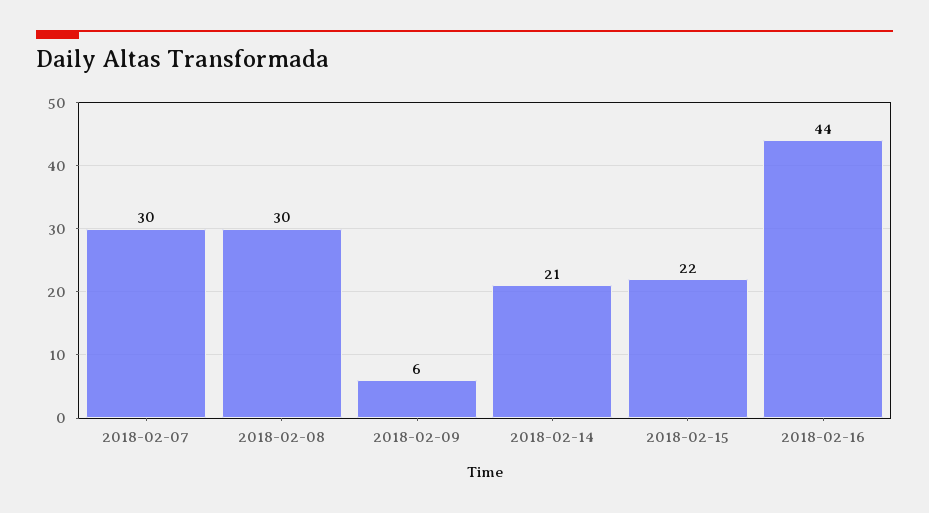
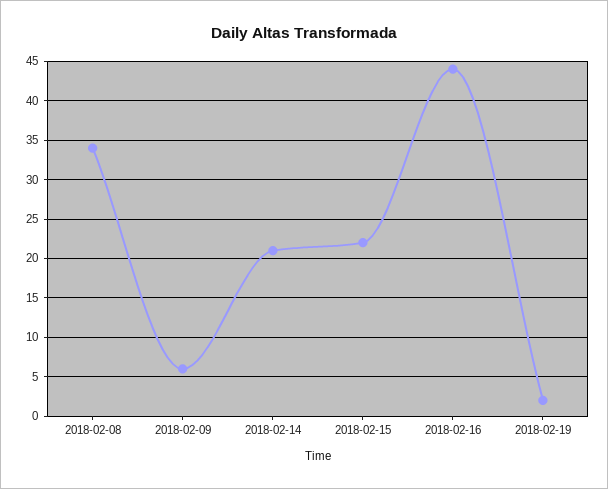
2018-02-07: 30 -> none
2018-02-08: 30 -> 34
2018-02-19: none -> 2

